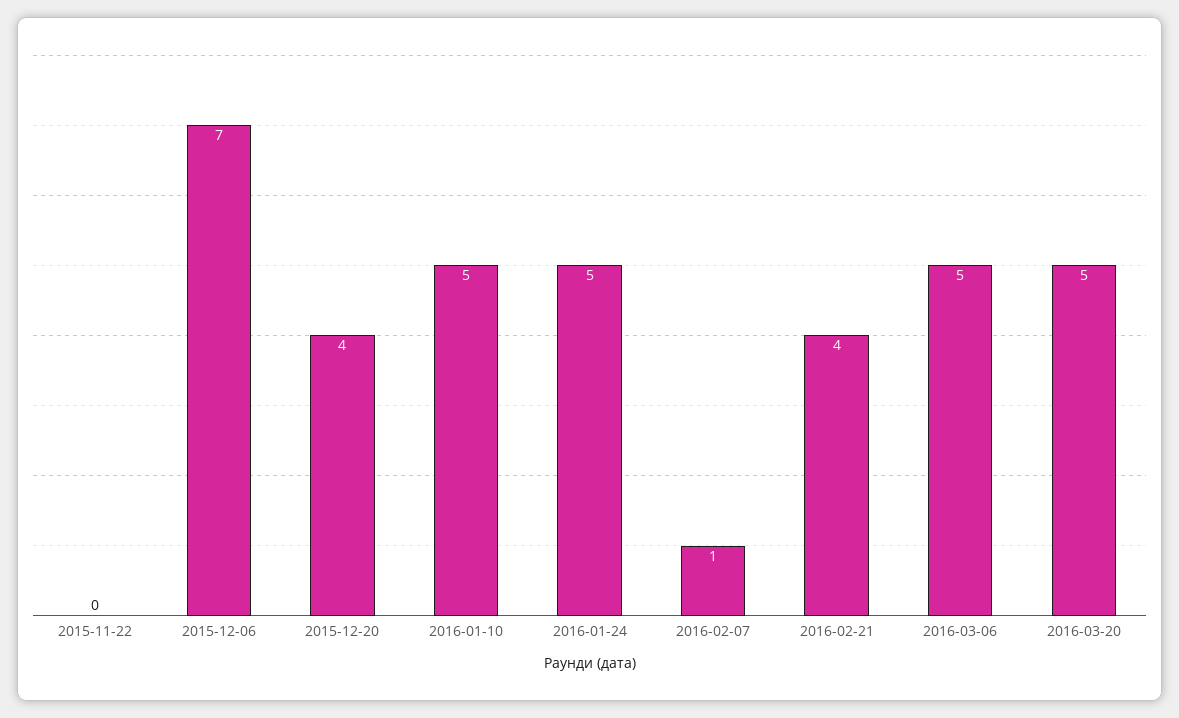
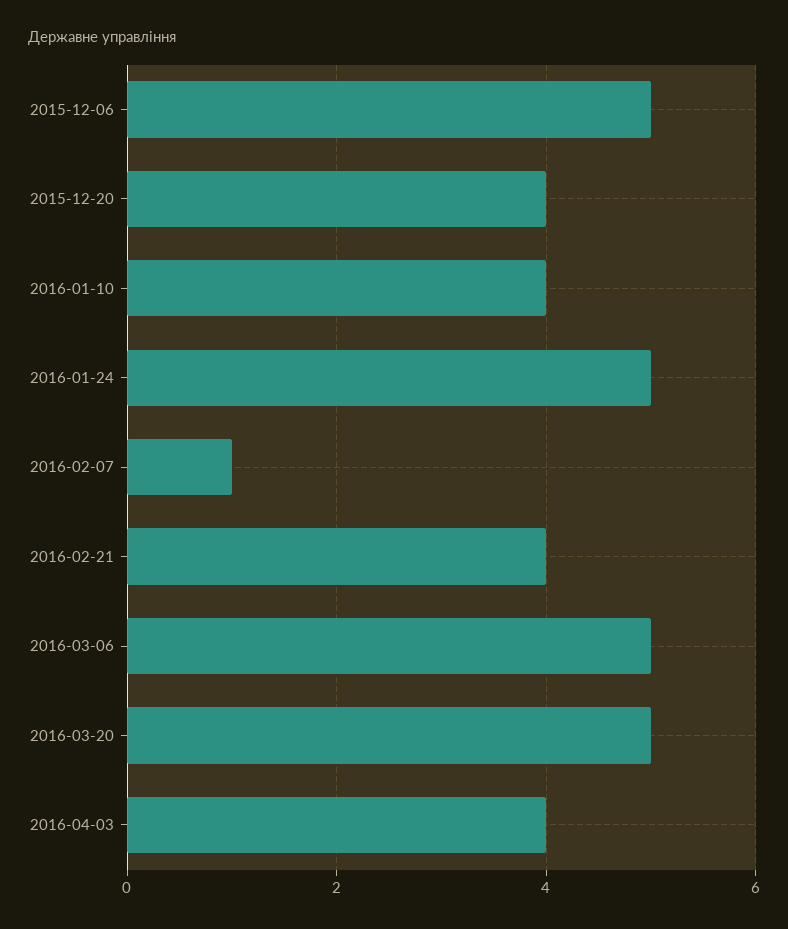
2015-11-22: 0 -> none
2015-12-06: 7 -> 5
2016-01-10: 5 -> 4
2016-04-03: none -> 4

